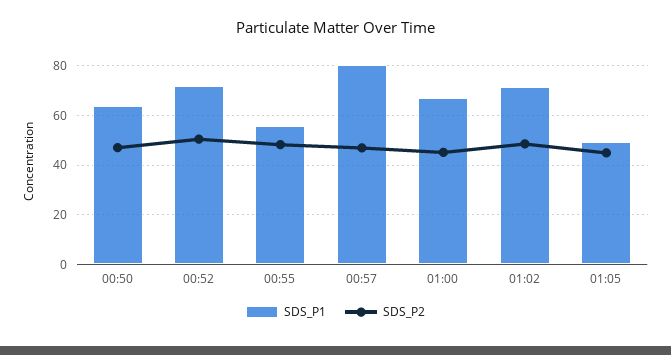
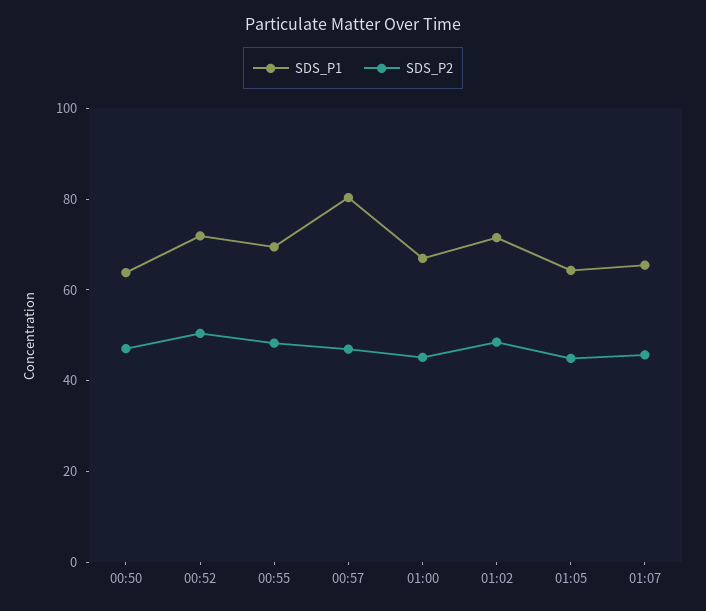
SDS_P1, 00:55: 55 -> 70
SDS_P1, 01:05: 50 -> 65
SDS_P1, 01:07: none -> 65
SDS_P2, 01:07: none -> 45

